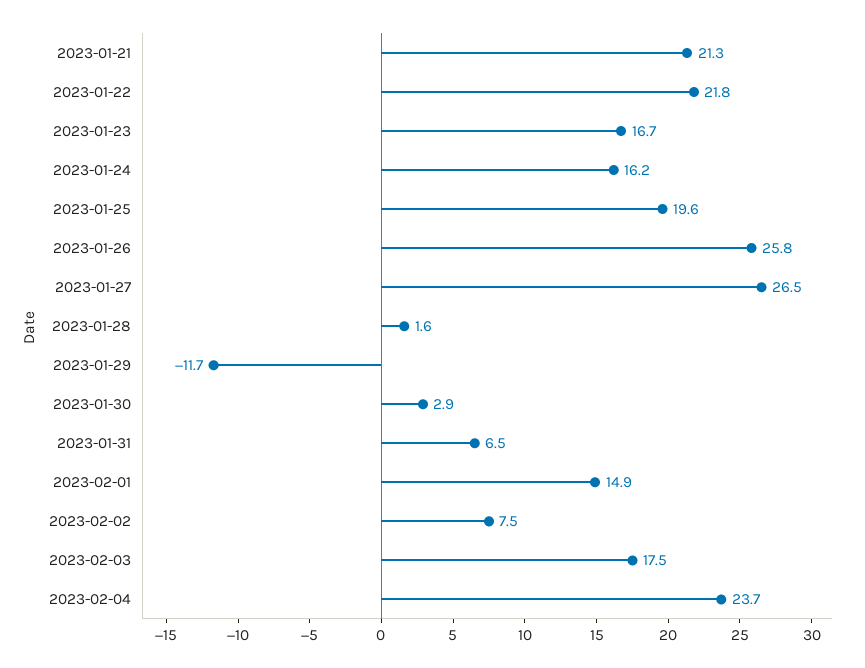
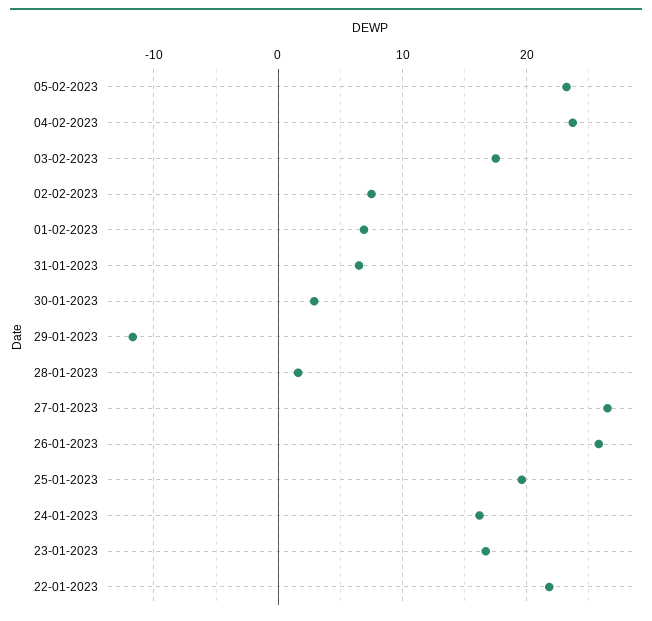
2023-01-21: 21.3 -> none
2023-02-01: 14.9 -> 7
05-02-2023: none -> 23

